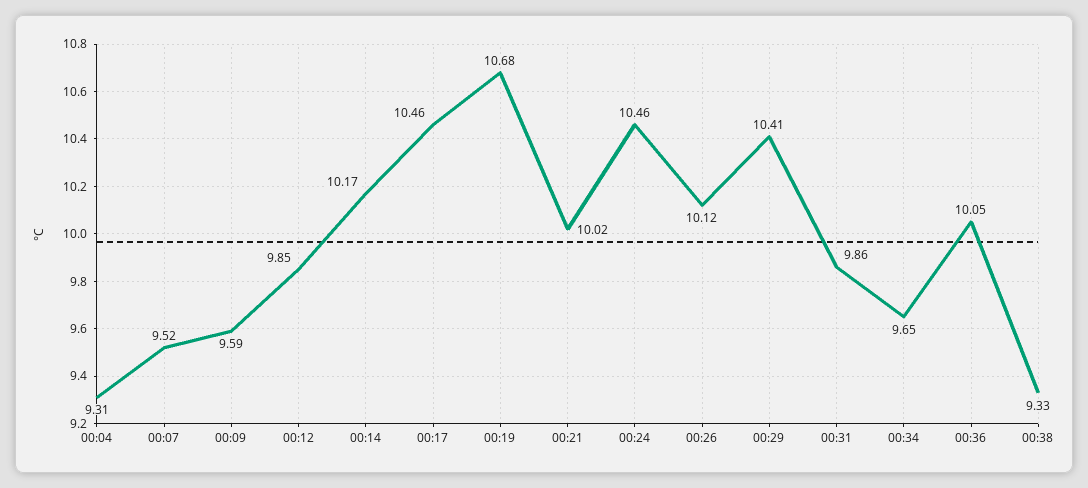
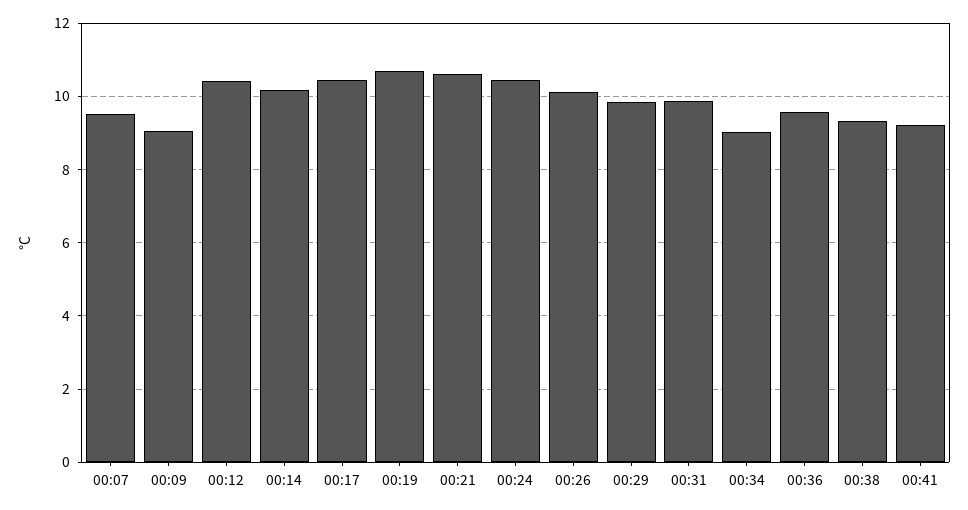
00:04: 9.31 -> none
00:09: 9.59 -> 9
00:12: 9.85 -> 10.4
00:21: 10.02 -> 10.6
00:29: 10.41 -> 9.8
00:34: 9.65 -> 9
00:36: 10.05 -> 9.6
00:41: none -> 9.2

